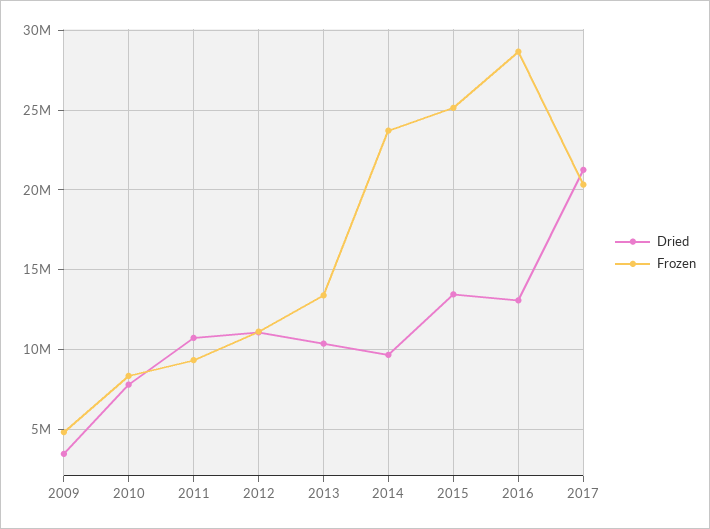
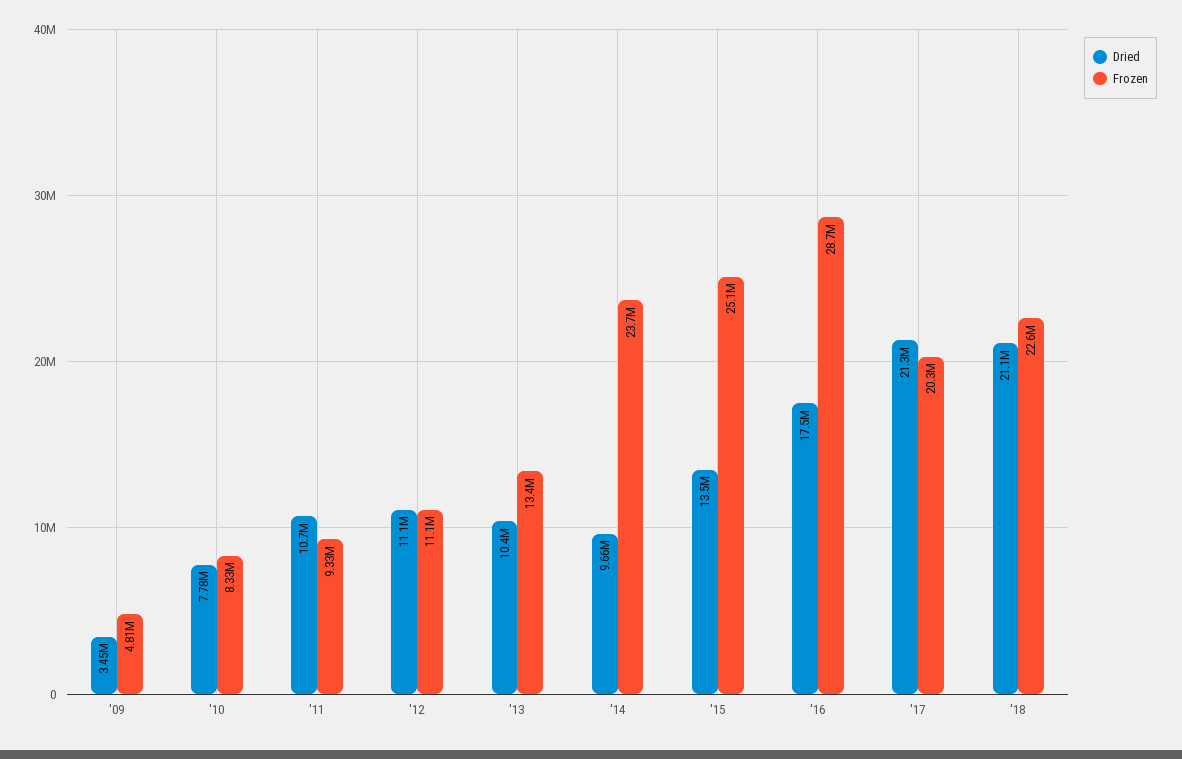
Dried, 2016: 13000000 -> 17500000
Dried, '18: none -> 21100000
Frozen, '18: none -> 22600000

